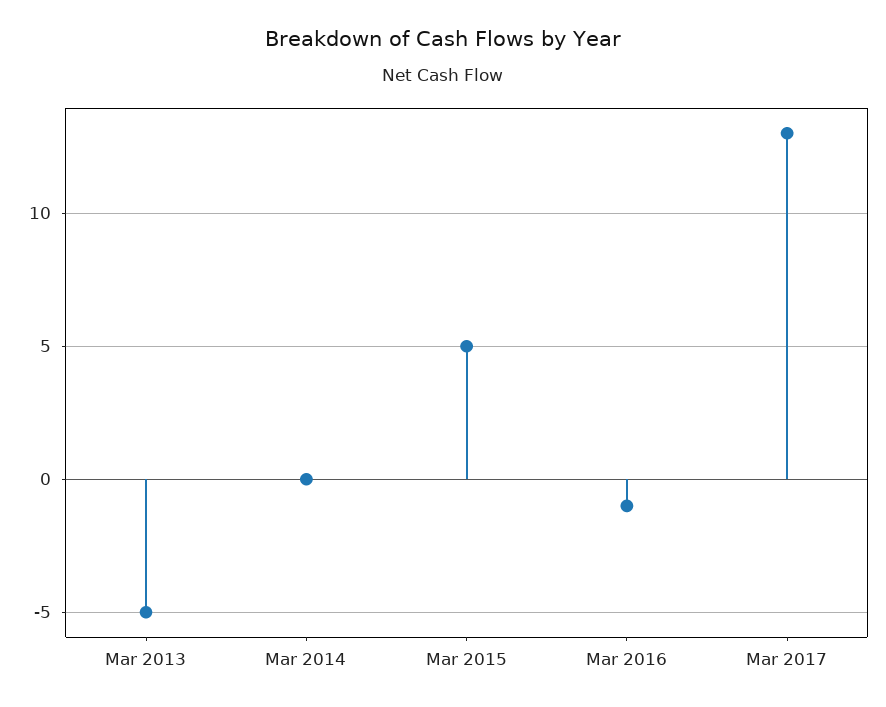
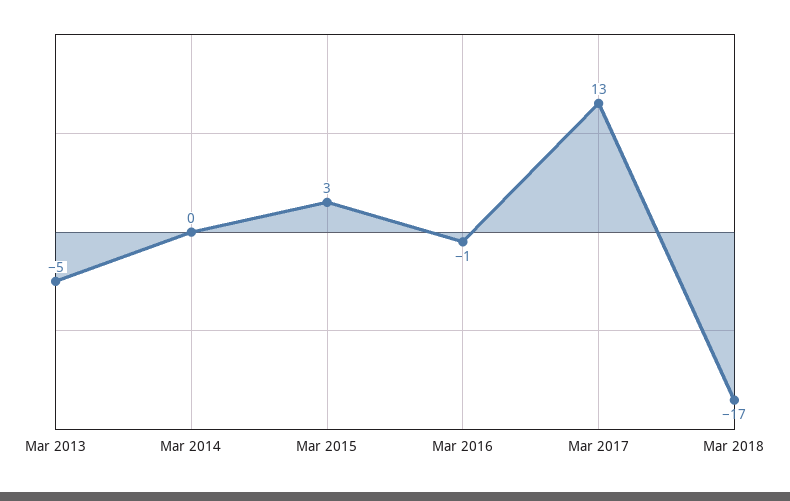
Mar 2015: 5 -> 3
Mar 2018: none -> -17

